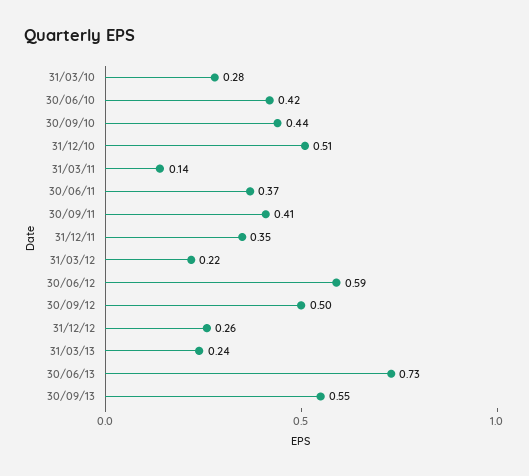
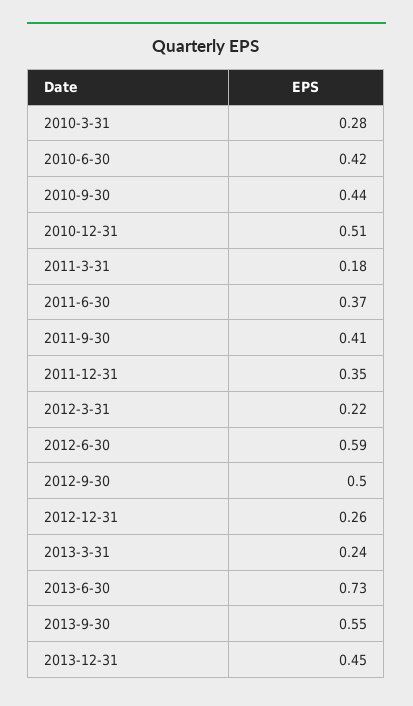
31/03/11: 0.14 -> 0.18
2013-12-31: none -> 0.45

